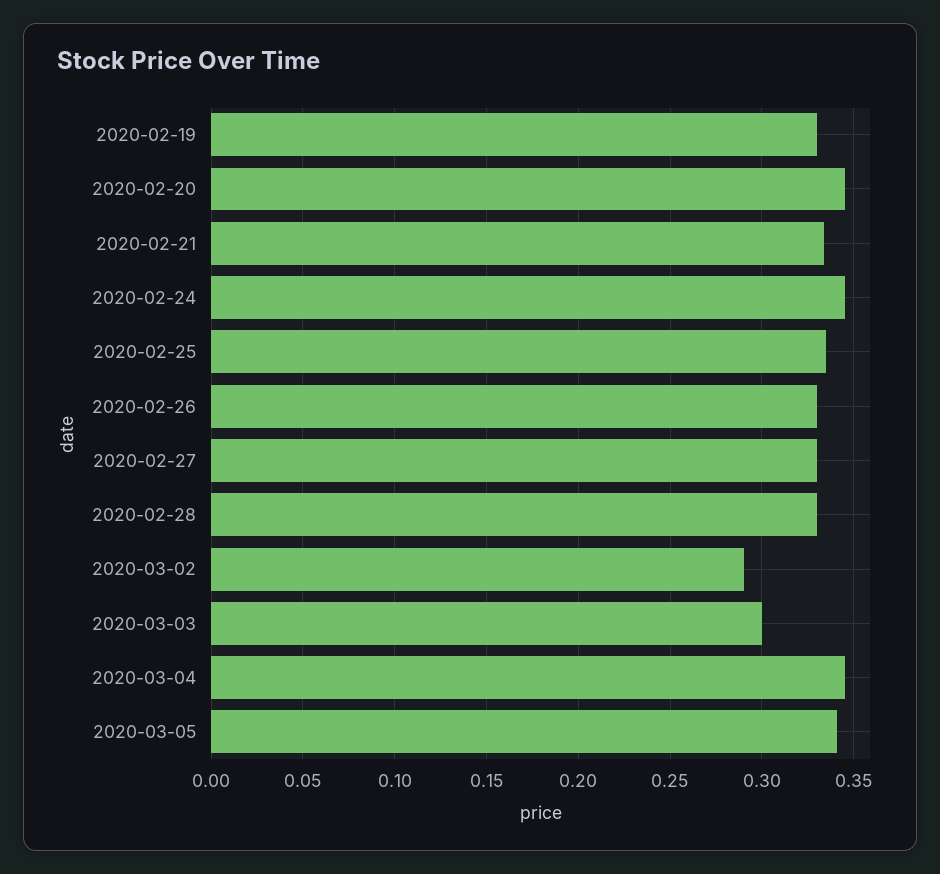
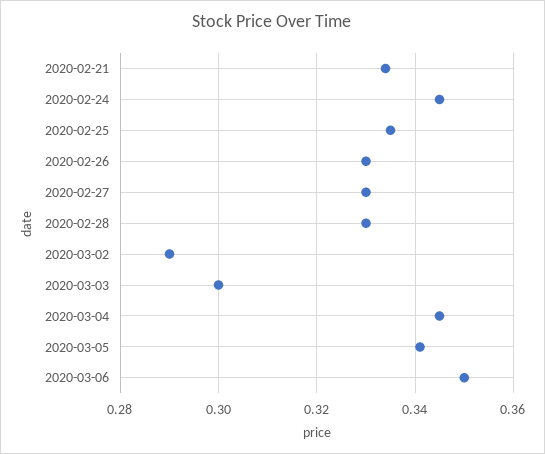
2020-02-19: 0.33 -> none
2020-02-20: 0.345 -> none
2020-03-06: none -> 0.35

